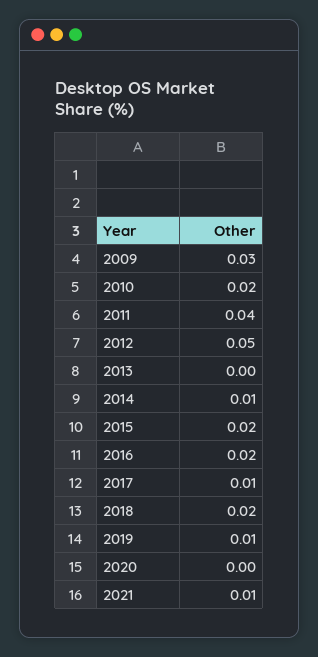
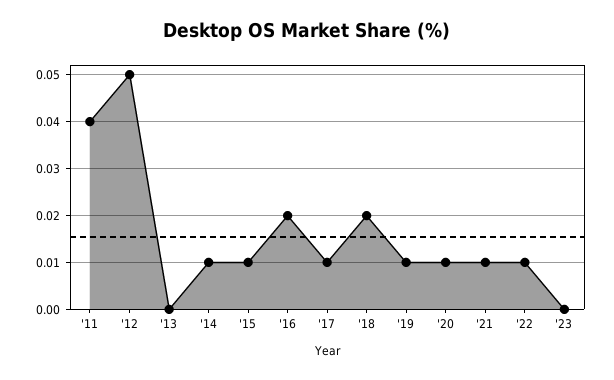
2009: 0.03 -> none
2010: 0.02 -> none
2015: 0.02 -> 0.01
2020: 0 -> 0.01
'22: none -> 0.01
'23: none -> 0

